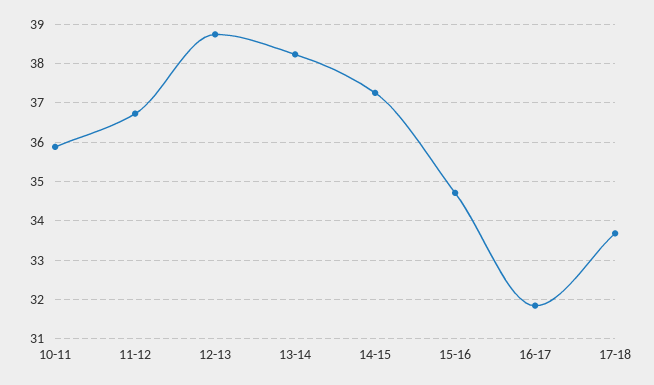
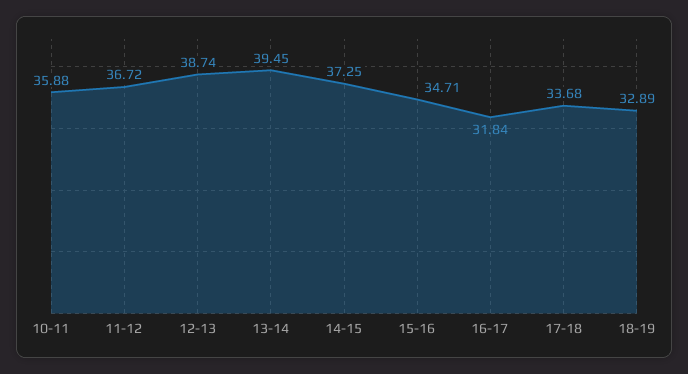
13-14: 38.2 -> 39.45
18-19: none -> 32.89

